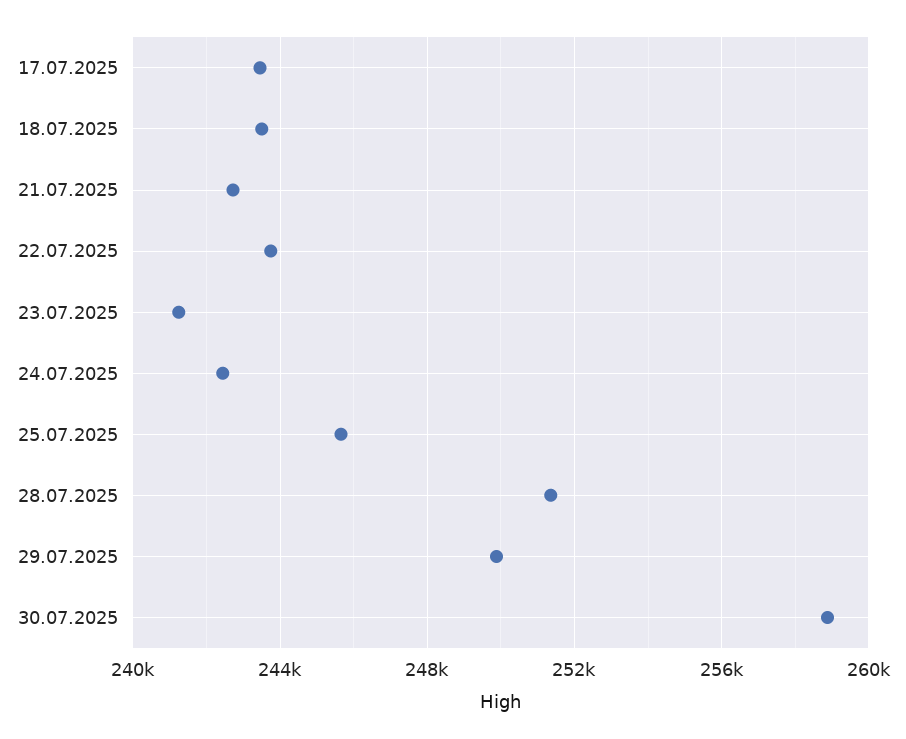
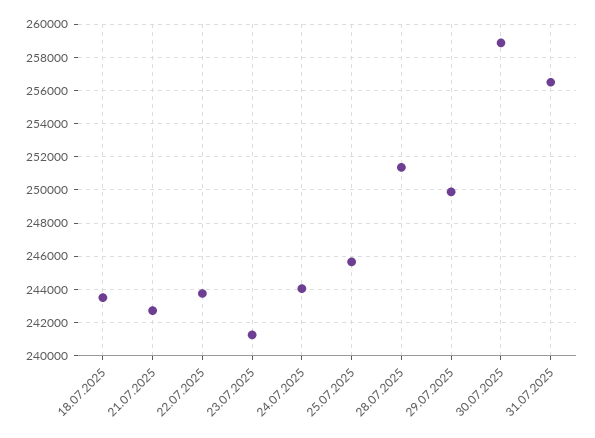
17.07.2025: 243500 -> none
24.07.2025: 242500 -> 244000
31.07.2025: none -> 256500

